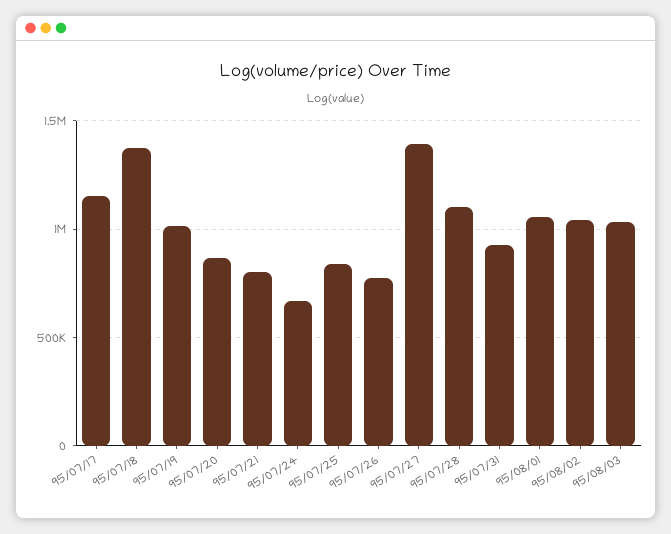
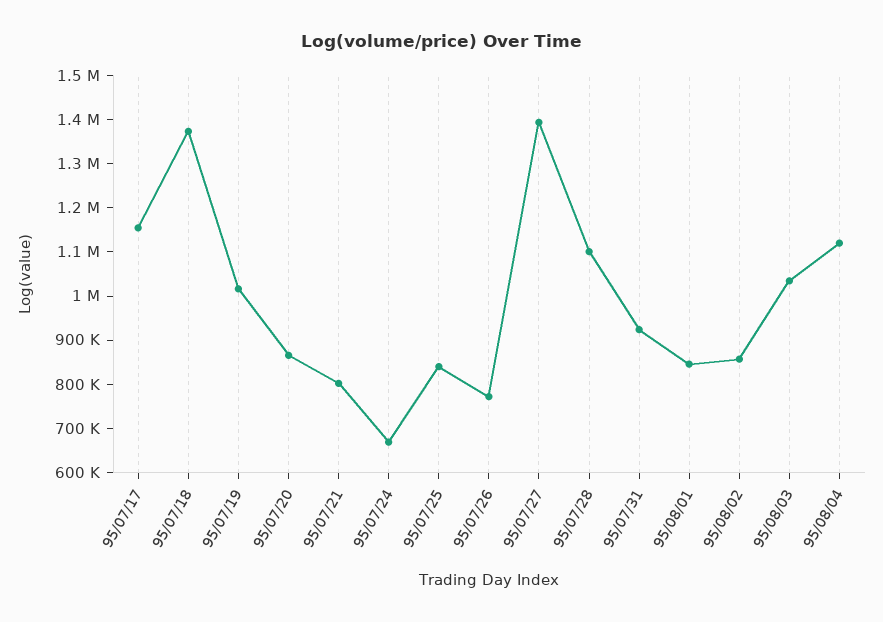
95/08/01: 1050000 -> 840000
95/08/02: 1050000 -> 860000
95/08/04: none -> 1120000

